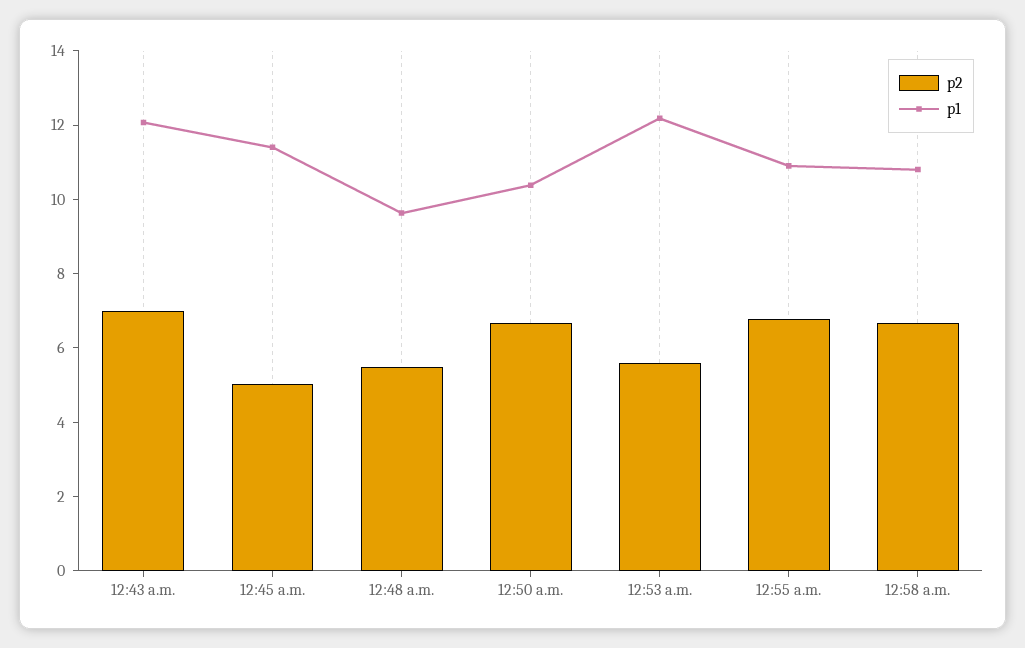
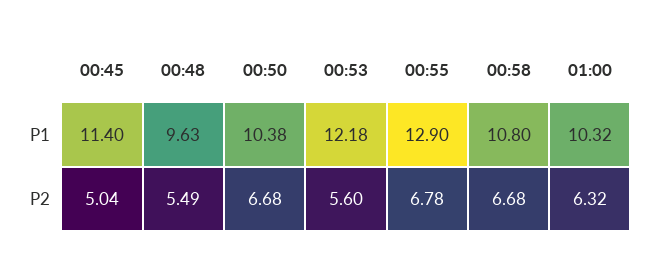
p2, 12:43 a.m.: 7 -> none
p1, 12:43 a.m.: 12 -> none
p1, 12:55 a.m.: 11 -> 12.9
p1, 01:00: none -> 10.32
p2, 01:00: none -> 6.32

